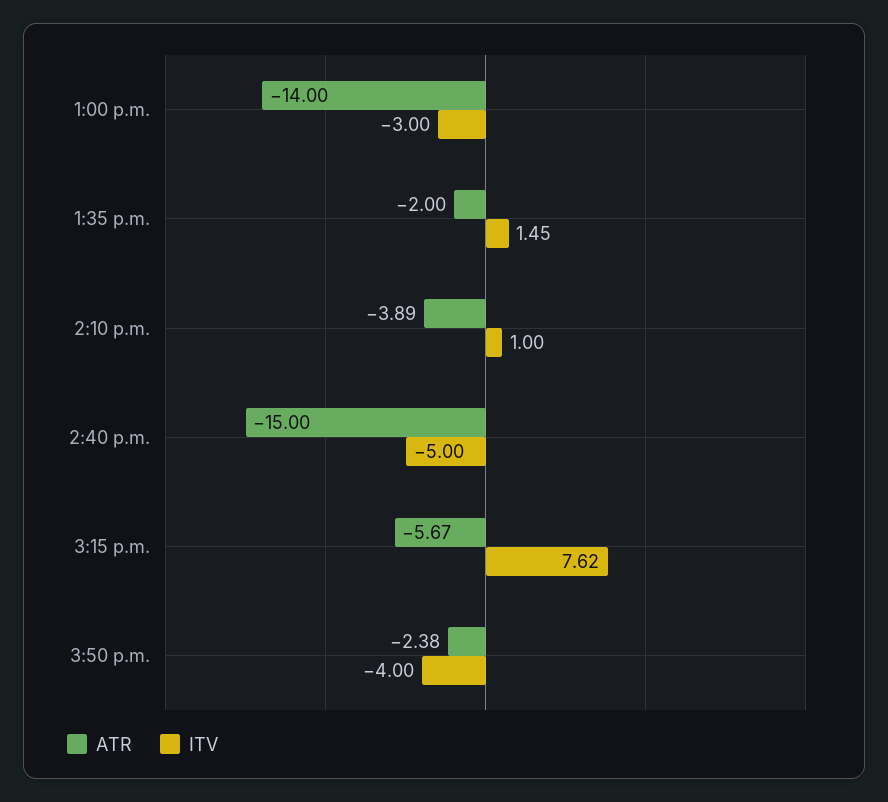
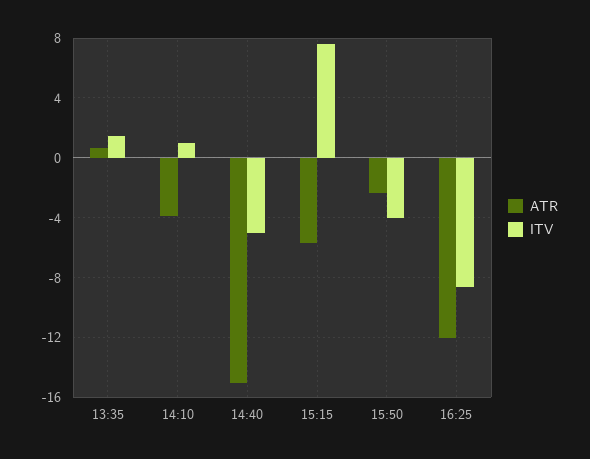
ATR, 1:00 p.m.: -14 -> none
ITV, 1:00 p.m.: -3 -> none
ATR, 1:35 p.m.: -2 -> 0.5
ATR, 16:25: none -> -12
ITV, 16:25: none -> -8.5

